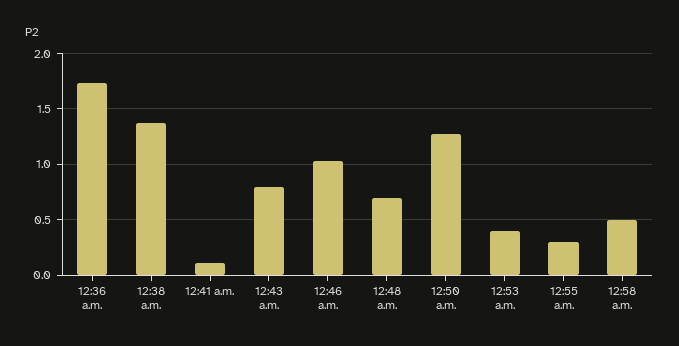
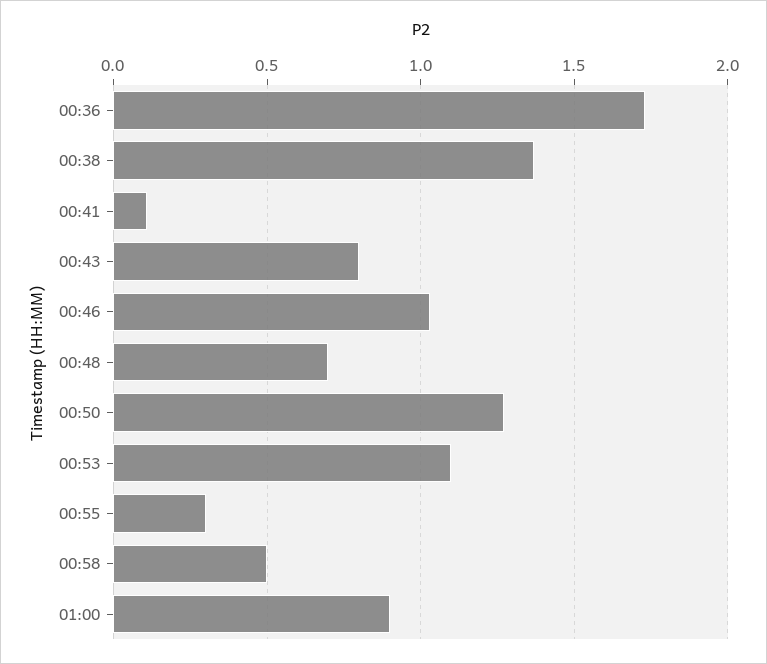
12:53 a.m.: 0.4 -> 1.1
01:00: none -> 0.9

